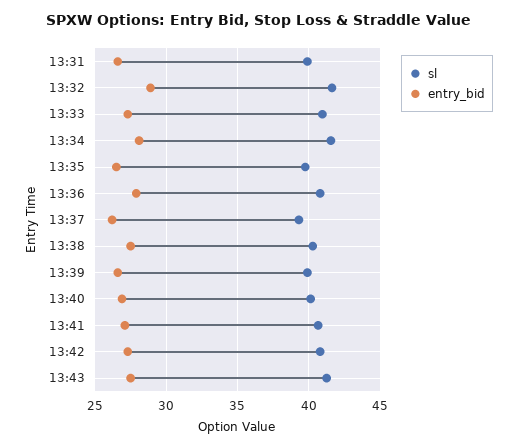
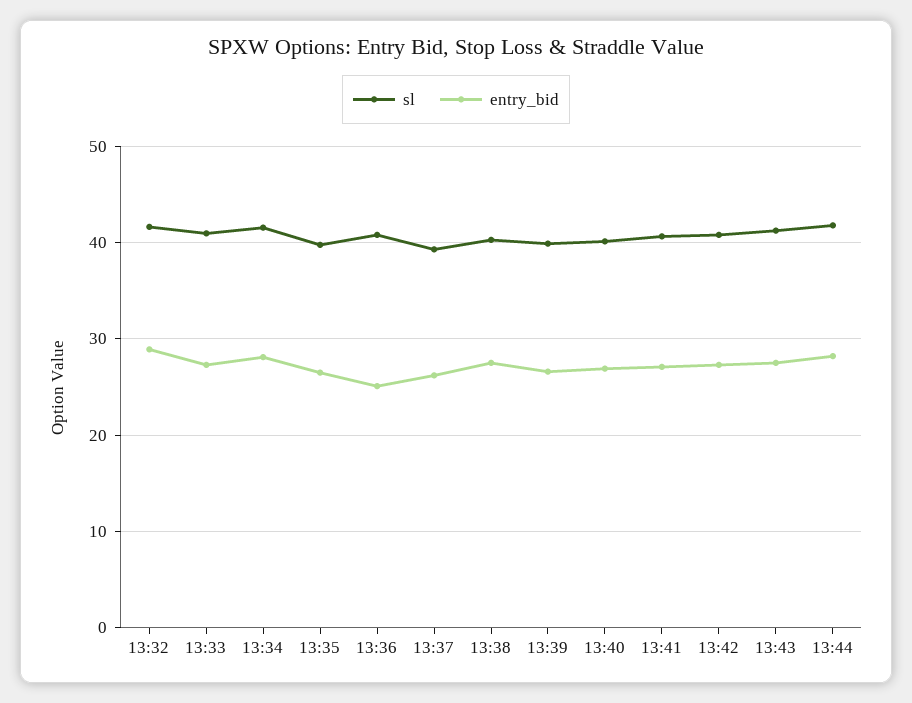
sl, 13:31: 40 -> none
entry_bid, 13:31: 26.5 -> none
entry_bid, 13:36: 28 -> 25
sl, 13:44: none -> 42
entry_bid, 13:44: none -> 28

